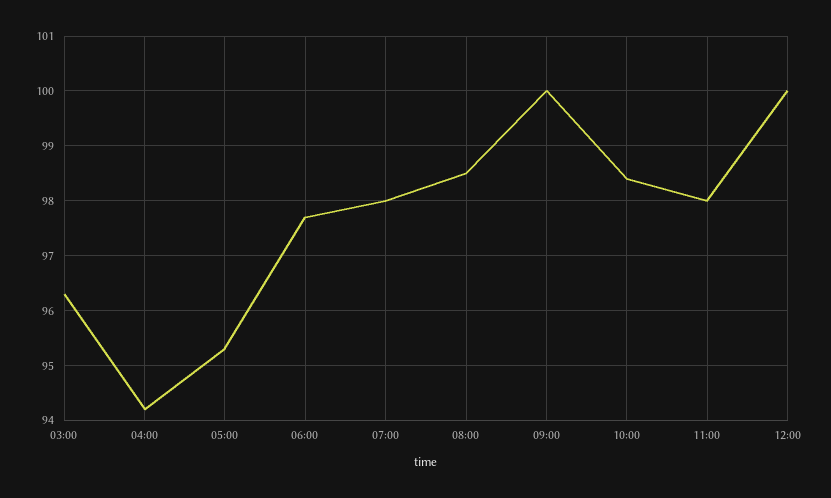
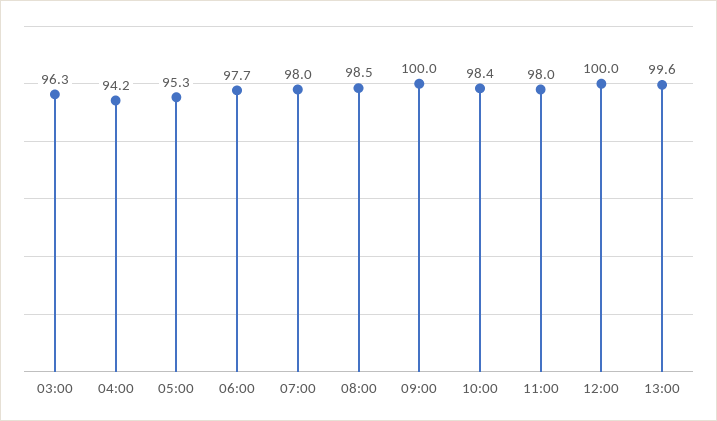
13:00: none -> 99.6

